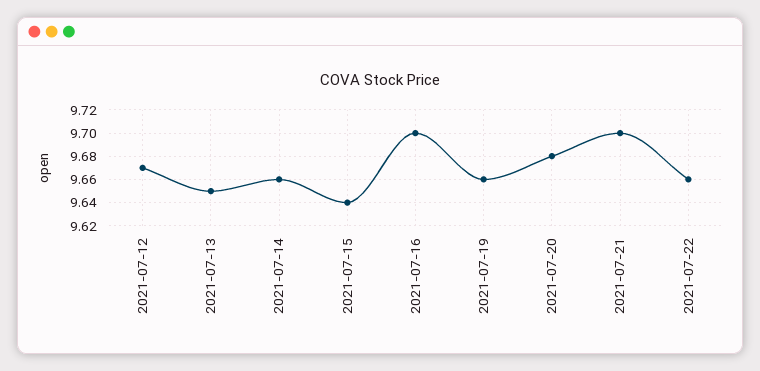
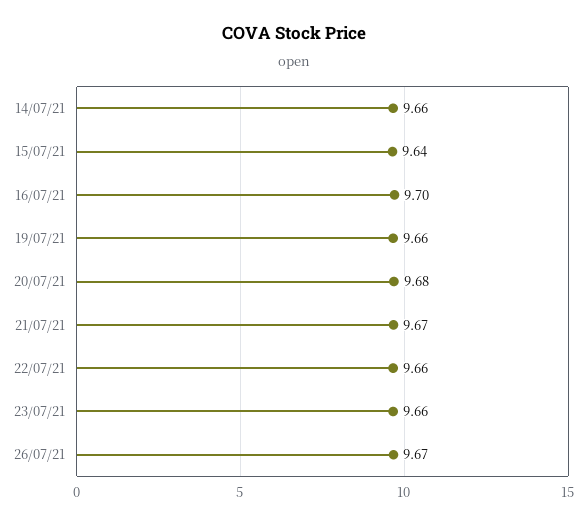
2021-07-12: 9.67 -> none
2021-07-13: 9.65 -> none
2021-07-21: 9.7 -> 9.67
23/07/21: none -> 9.66
26/07/21: none -> 9.67

